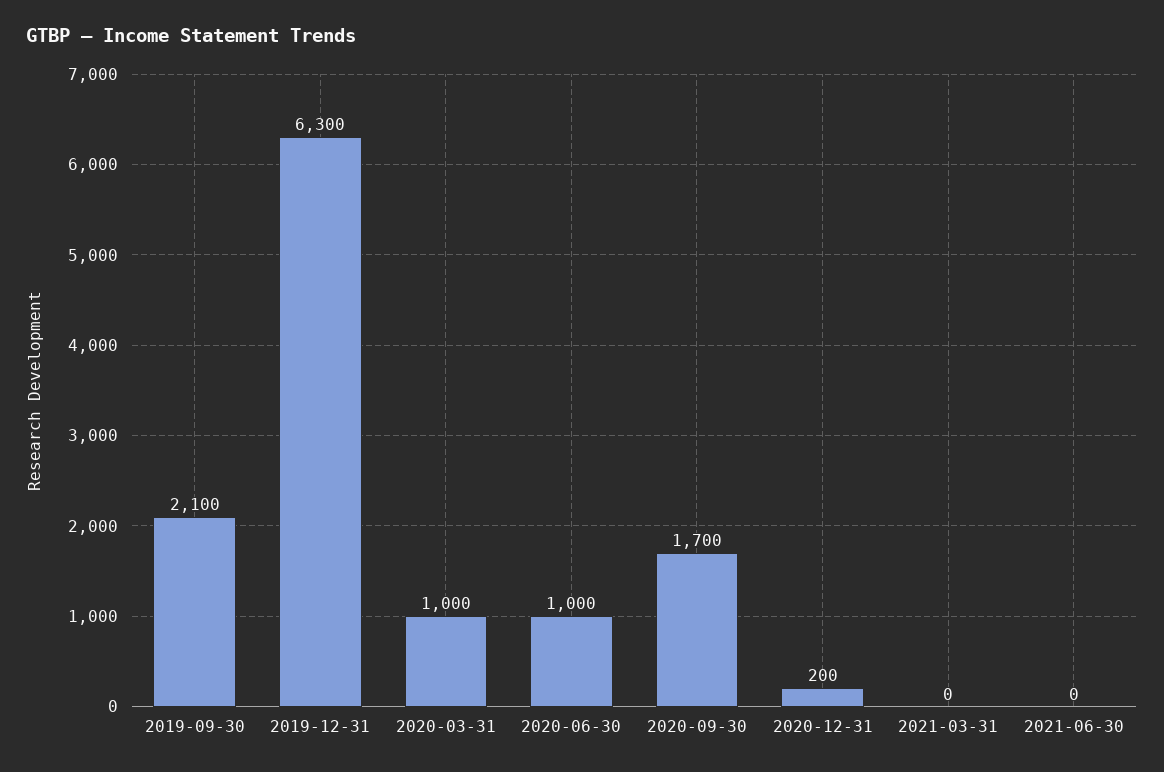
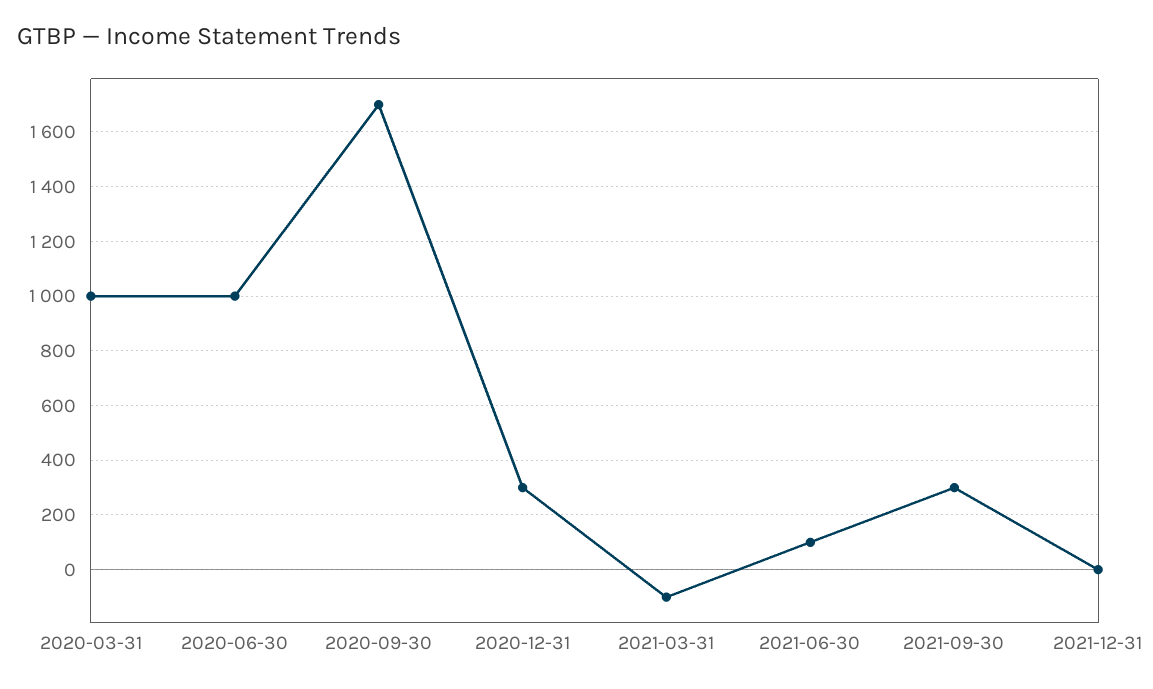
2019-09-30: 2100 -> none
2019-12-31: 6300 -> none
2020-12-31: 200 -> 300
2021-03-31: 0 -> -100
2021-06-30: 0 -> 100
2021-09-30: none -> 300
2021-12-31: none -> 0

